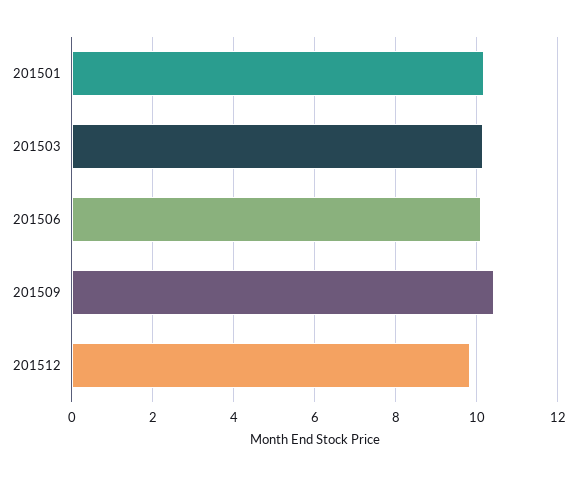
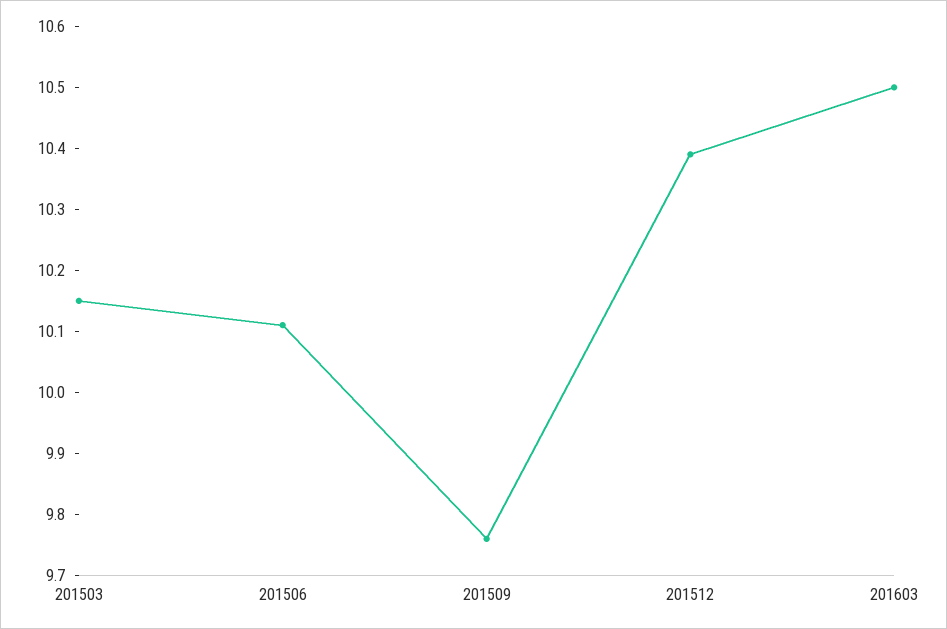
201501: 10.2 -> none
201509: 10.4 -> 9.75
201512: 9.8 -> 10.4
201603: none -> 10.5

